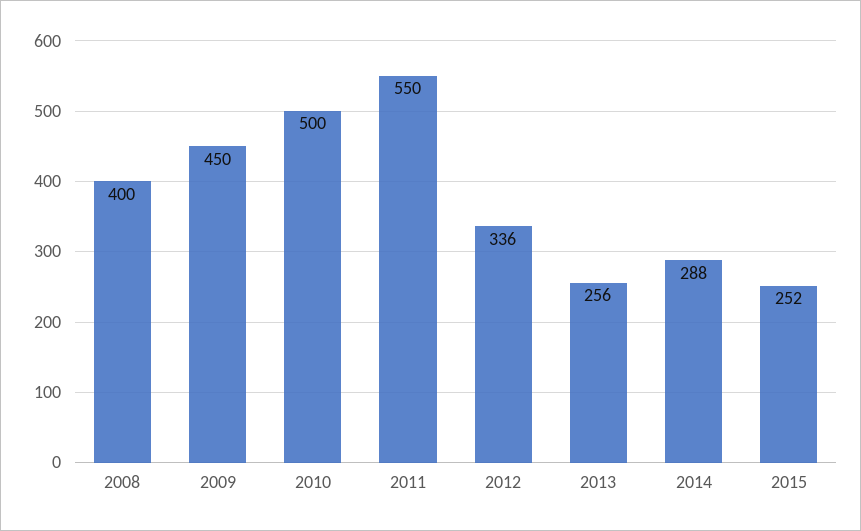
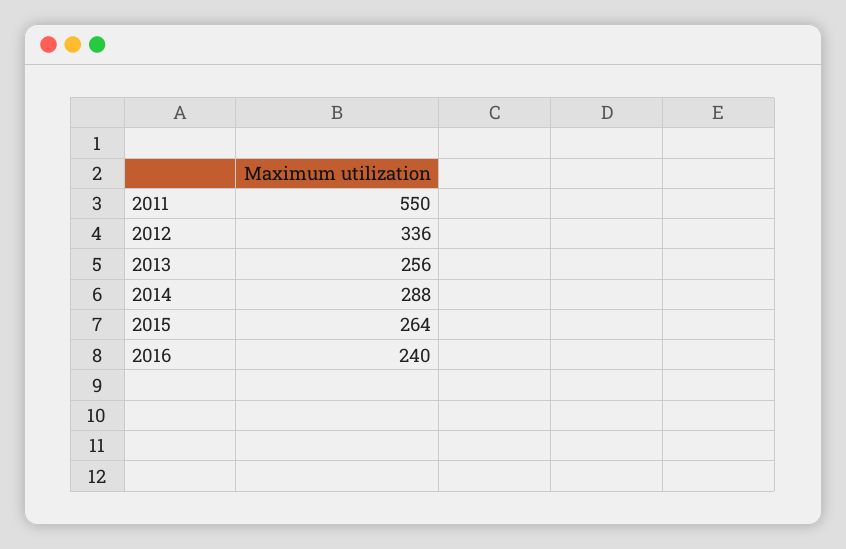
2008: 400 -> none
2009: 450 -> none
2010: 500 -> none
2015: 252 -> 264
2016: none -> 240

